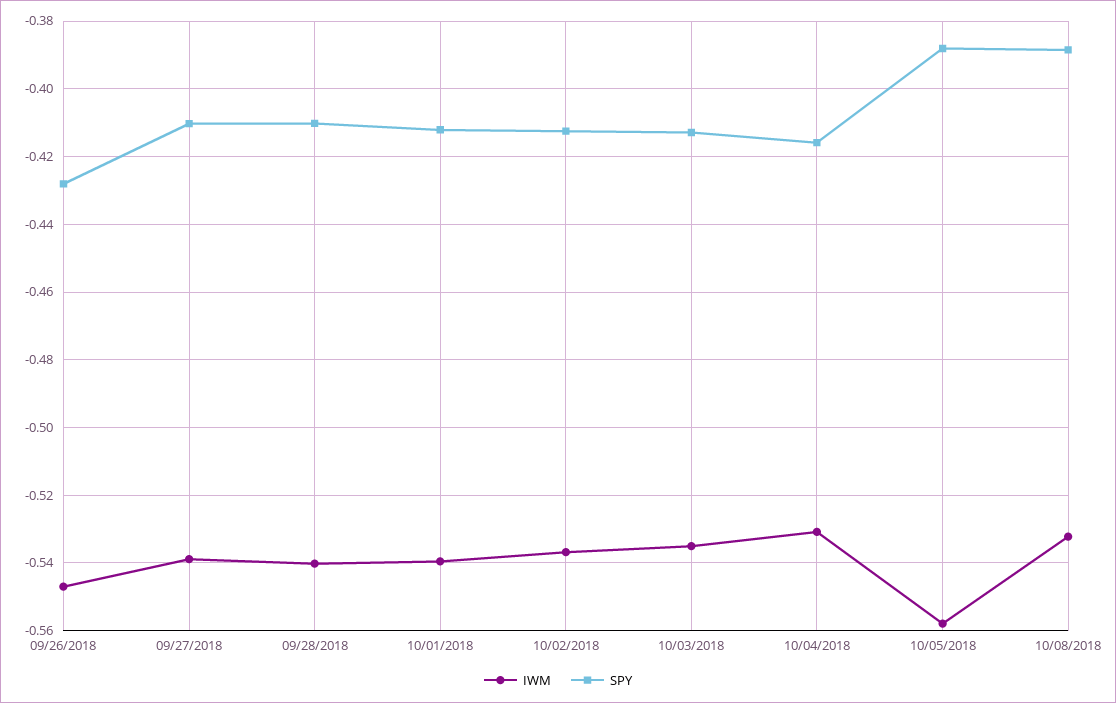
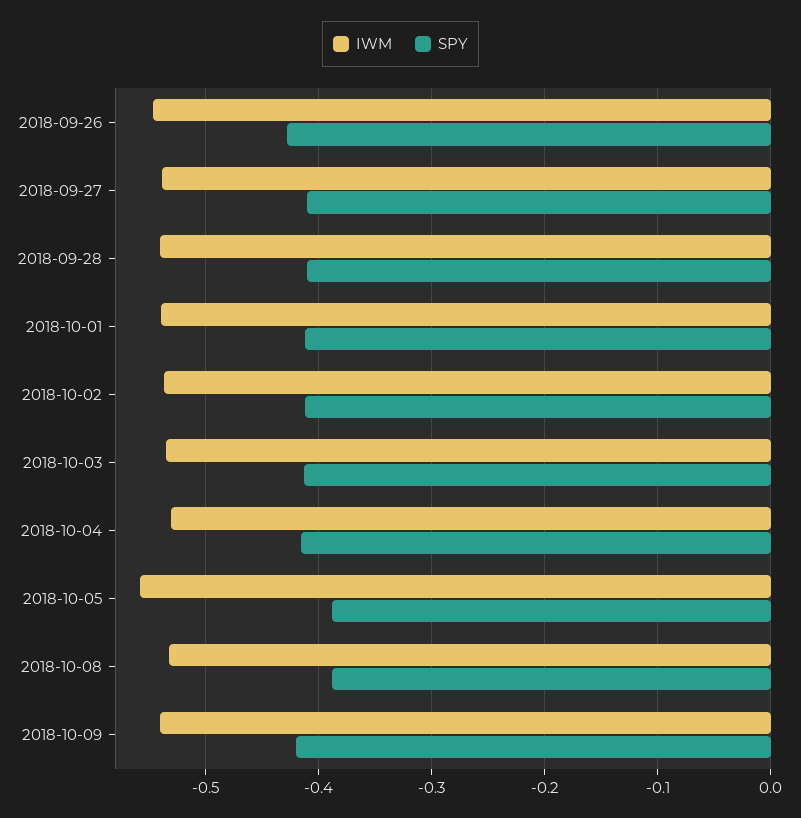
IWM, 2018-10-09: none -> -0.54
SPY, 2018-10-09: none -> -0.42

